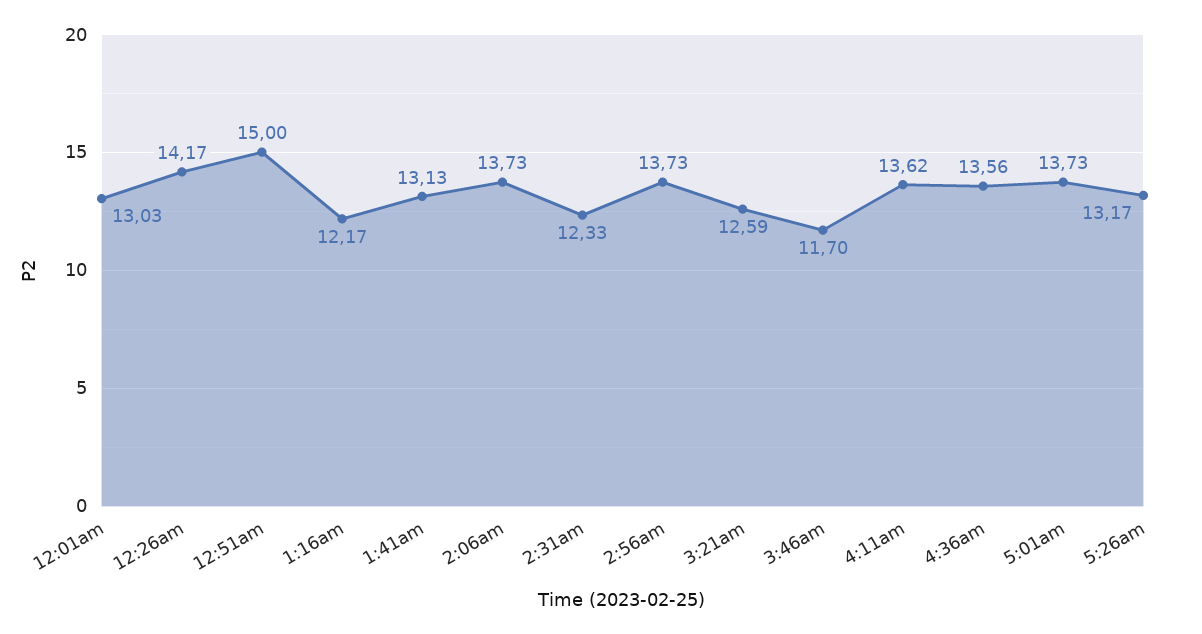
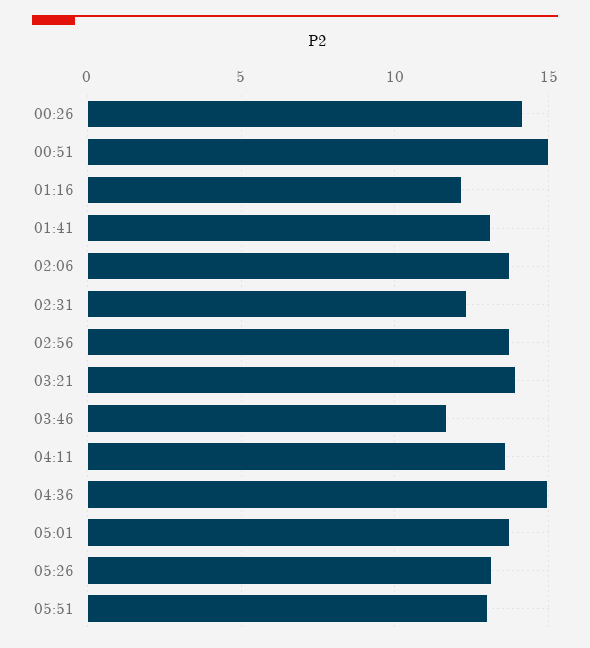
12:01am: 13.03 -> none
3:21am: 12.59 -> 14
4:36am: 13.56 -> 15
05:51: none -> 13

